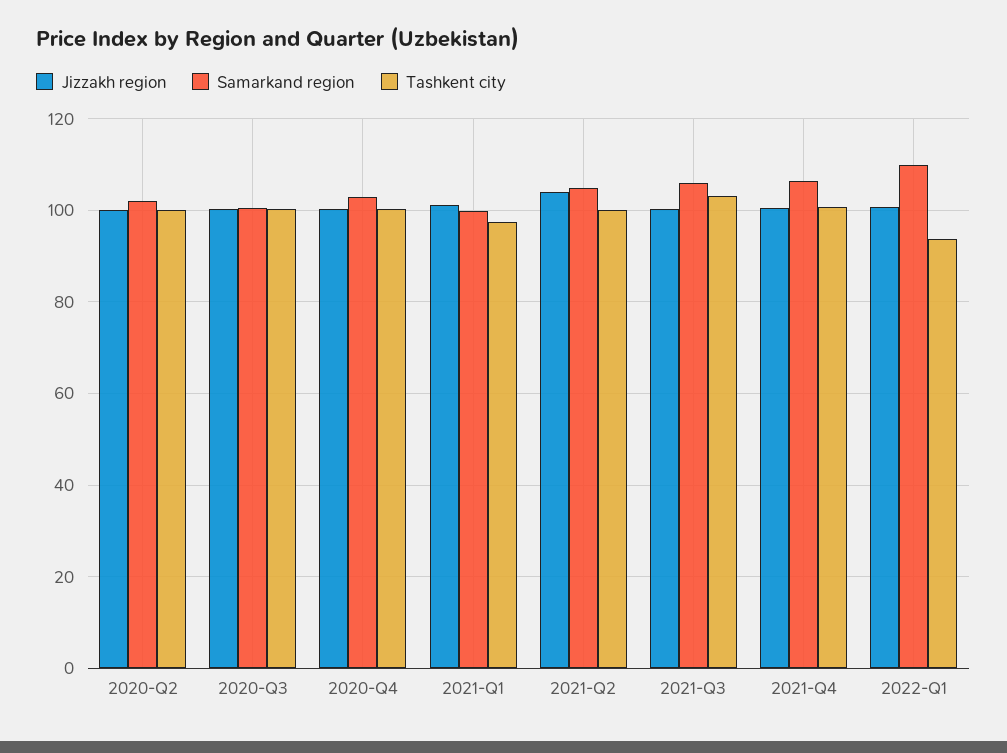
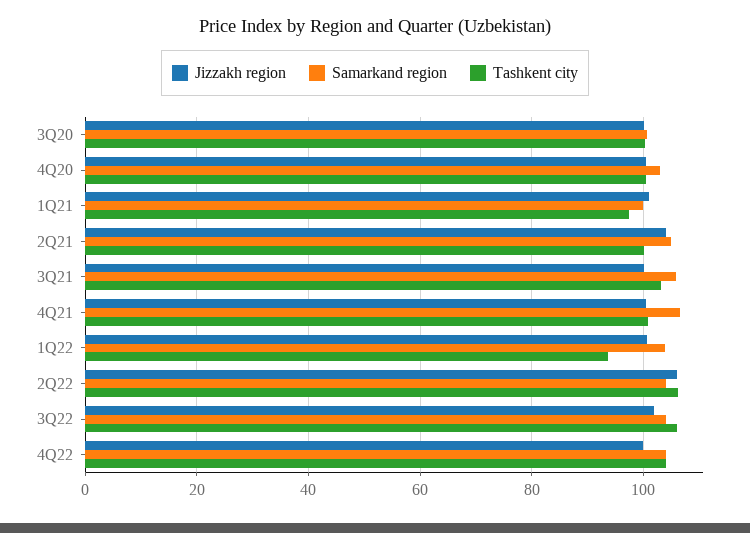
Jizzakh region, 2020-Q2: 100 -> none
Samarkand region, 2020-Q2: 102 -> none
Tashkent city, 2020-Q2: 100 -> none
Samarkand region, 2022-Q1: 110 -> 104
Jizzakh region, 2Q22: none -> 106
Samarkand region, 2Q22: none -> 104
Tashkent city, 2Q22: none -> 106
Jizzakh region, 3Q22: none -> 102
Samarkand region, 3Q22: none -> 104
Tashkent city, 3Q22: none -> 106
Jizzakh region, 4Q22: none -> 100
Samarkand region, 4Q22: none -> 104
Tashkent city, 4Q22: none -> 104

